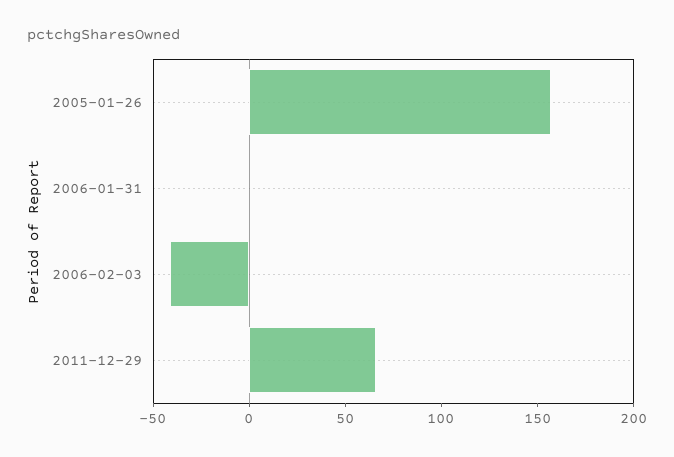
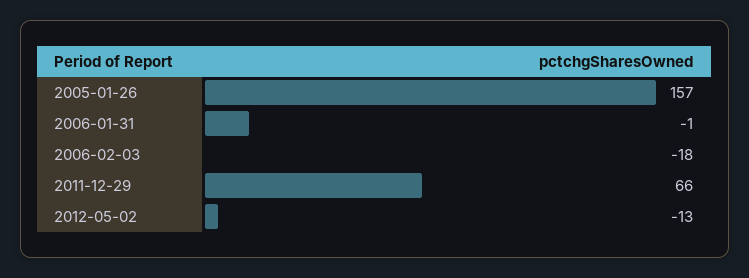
2006-02-03: -40 -> -18
2012-05-02: none -> -13

